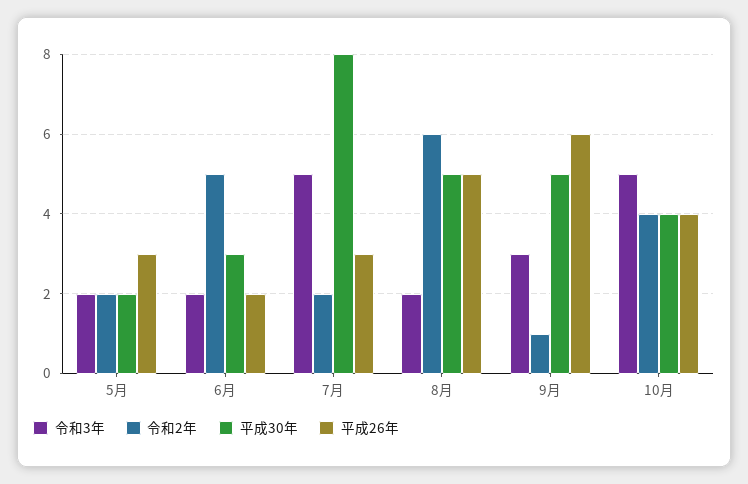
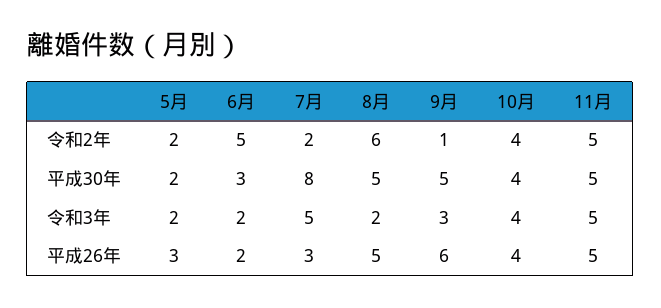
令和3年, 10月: 5 -> 4
令和2年, 11月: none -> 5
平成30年, 11月: none -> 5
令和3年, 11月: none -> 5
平成26年, 11月: none -> 5

